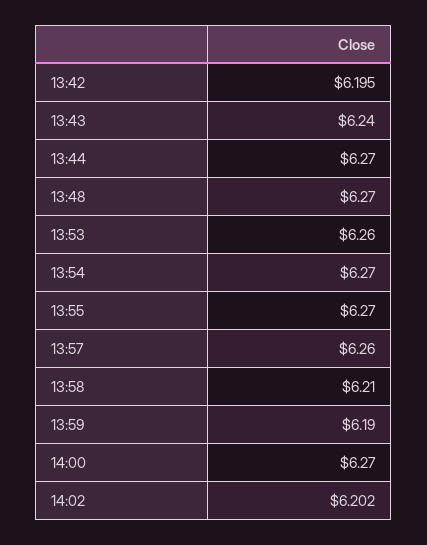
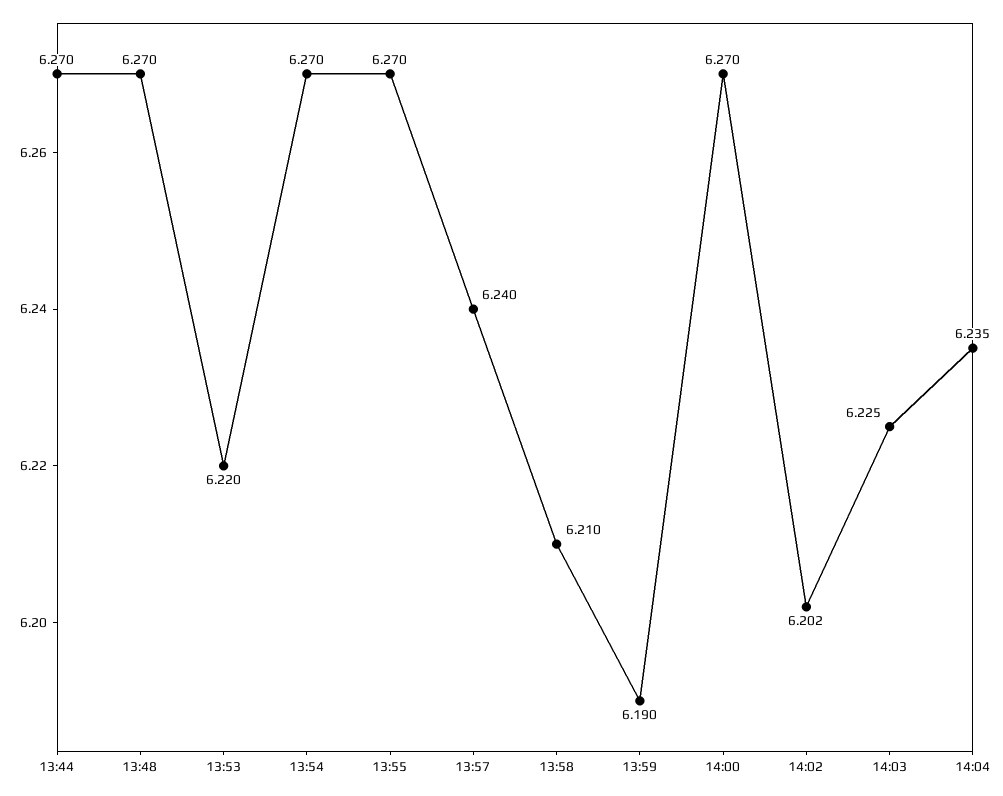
13:42: 6.195 -> none
13:43: 6.24 -> none
13:53: 6.26 -> 6.22
13:57: 6.26 -> 6.24
14:03: none -> 6.225
14:04: none -> 6.235

